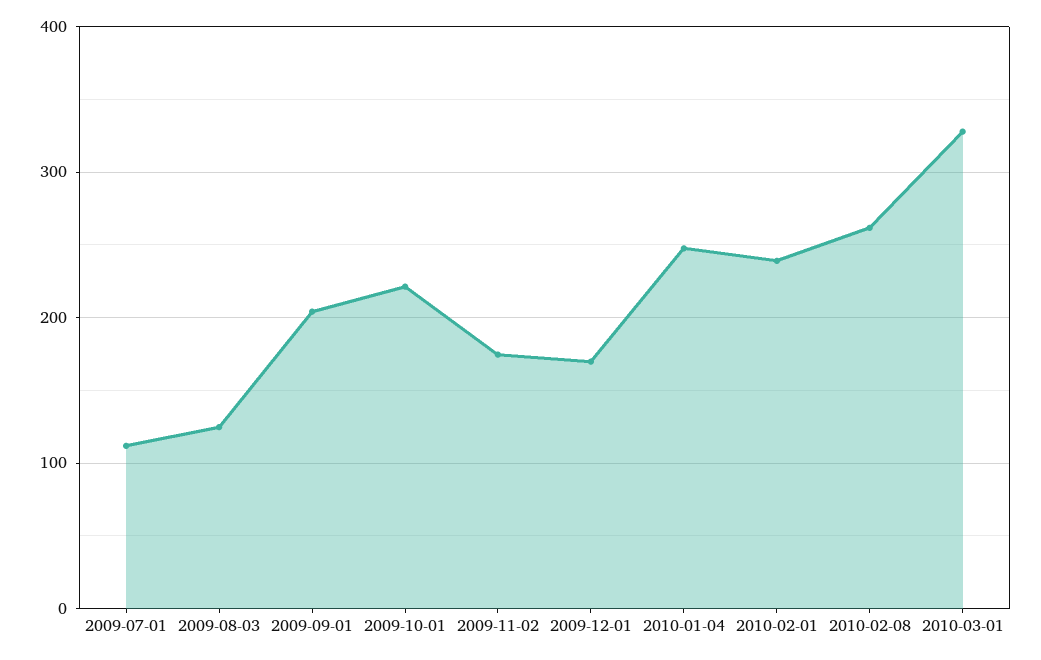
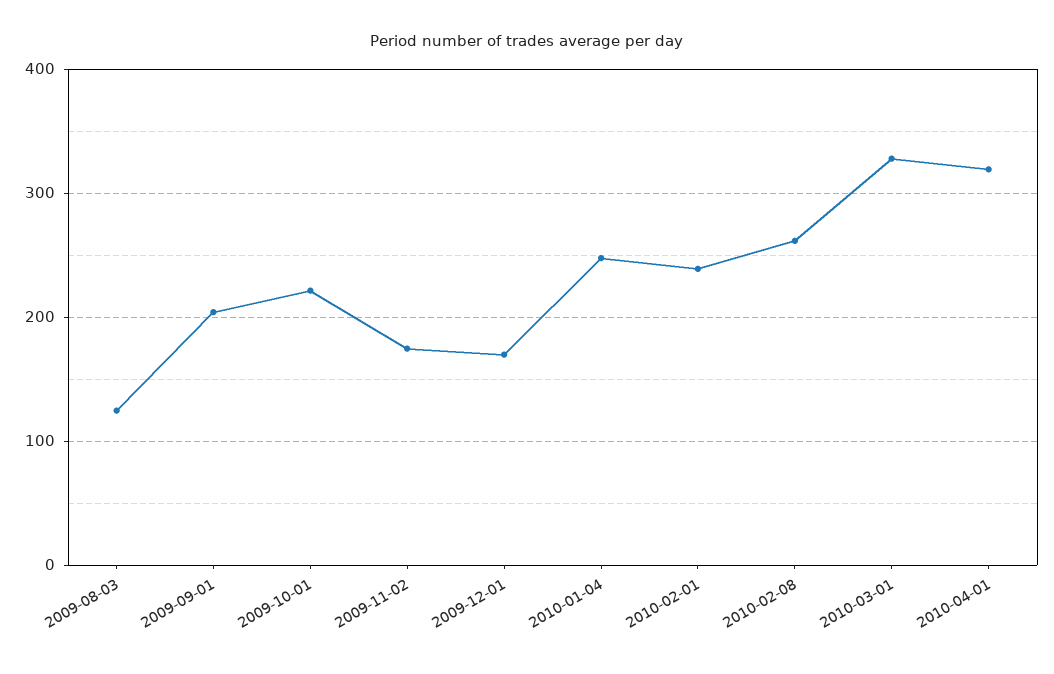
2009-07-01: 110 -> none
2010-04-01: none -> 320

